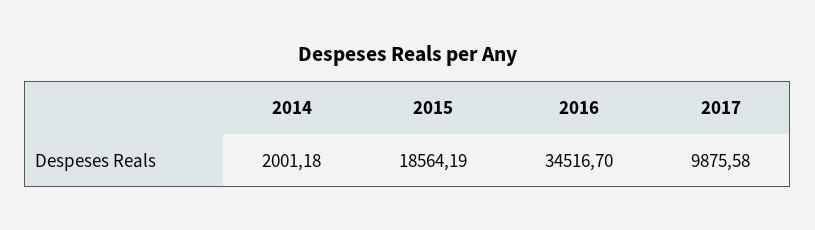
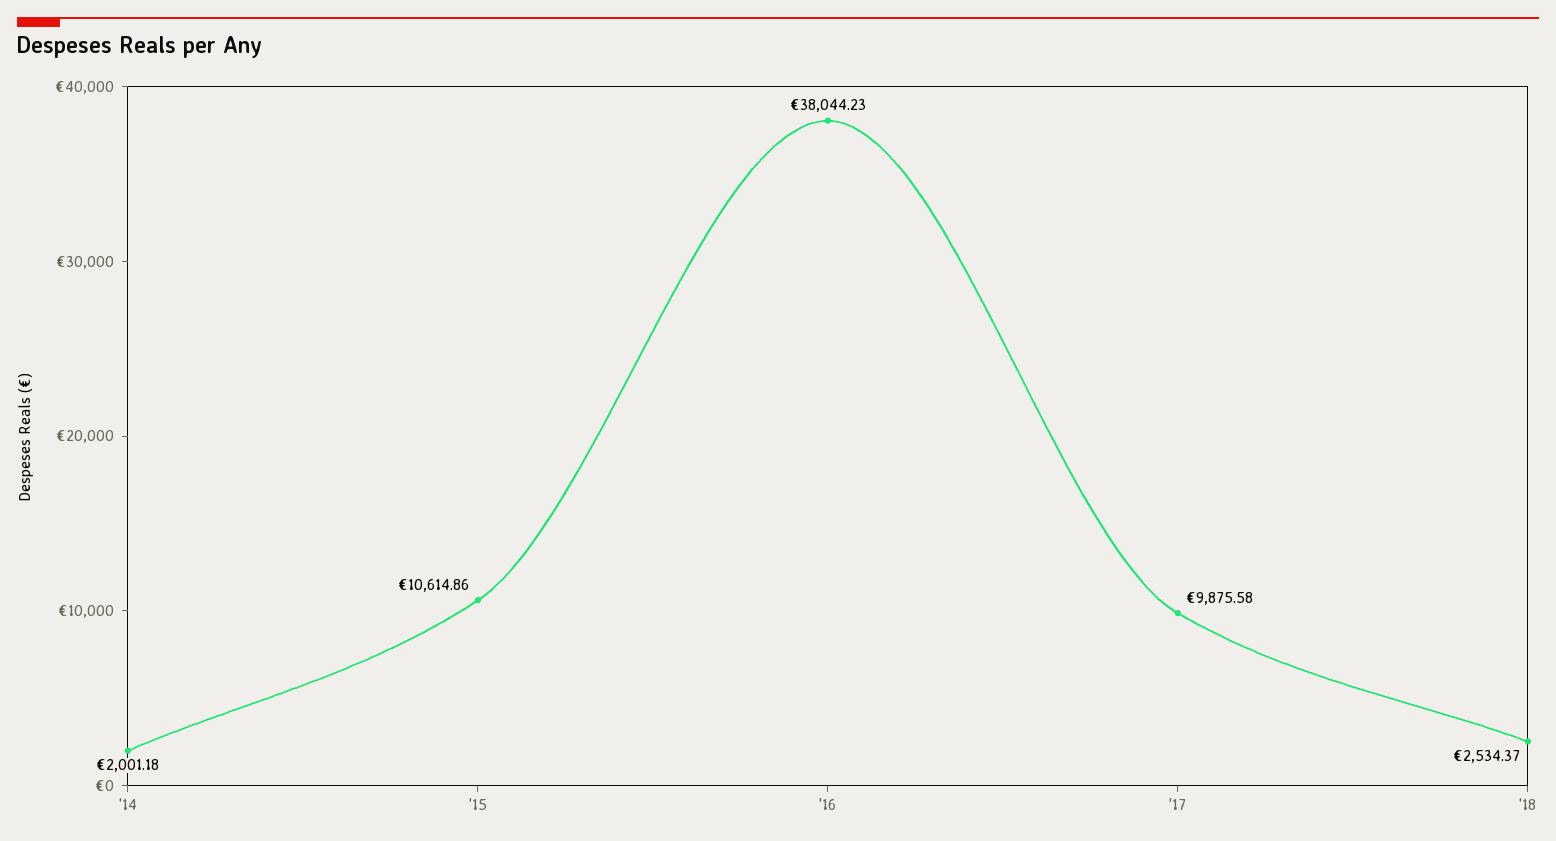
2015: 18564.19 -> 10614.86
2016: 34516.7 -> 38044.23
'18: none -> 2534.37

